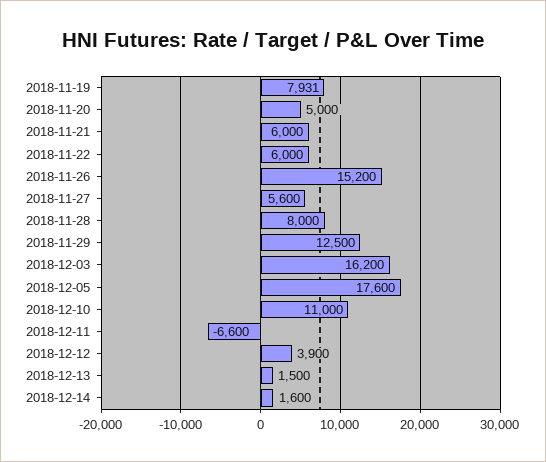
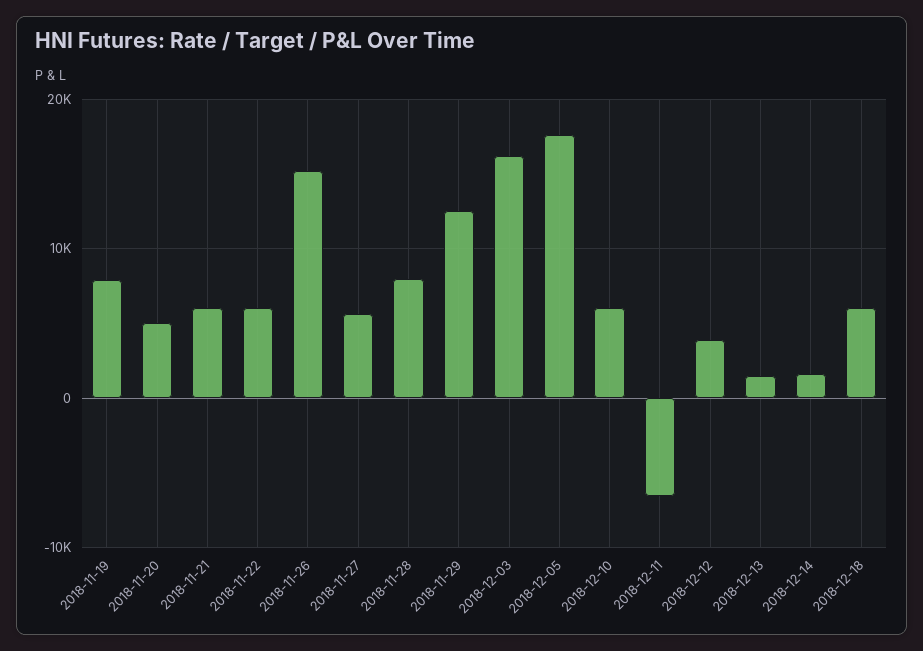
2018-12-10: 11000 -> 6000
2018-12-18: none -> 6000

